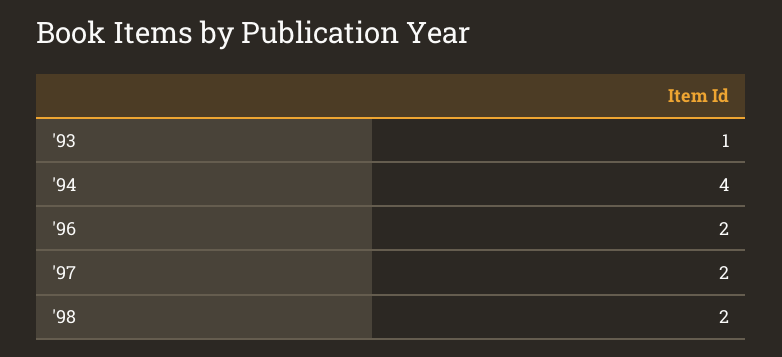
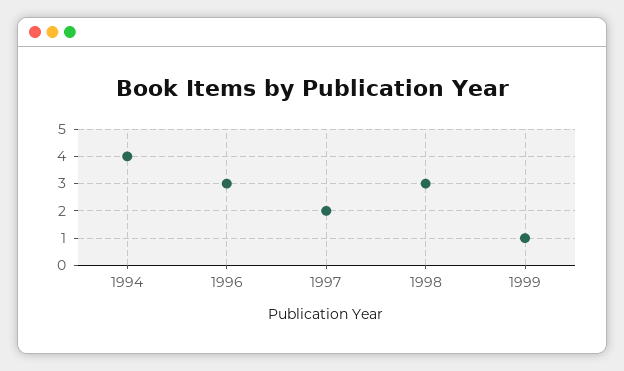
'93: 1 -> none
'96: 2 -> 3
'98: 2 -> 3
1999: none -> 1

